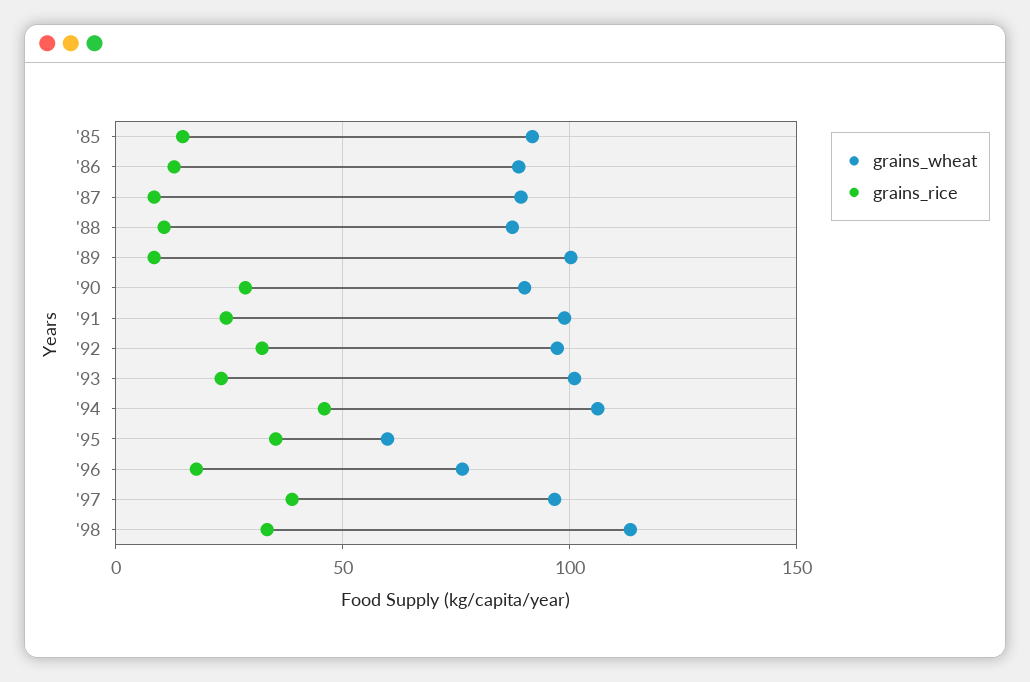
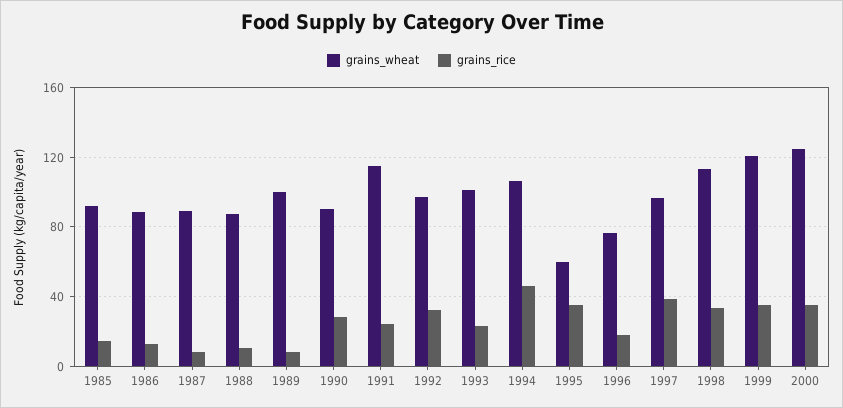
grains_wheat, '91: 100 -> 115
grains_wheat, 1999: none -> 120
grains_rice, 1999: none -> 35
grains_wheat, 2000: none -> 125
grains_rice, 2000: none -> 35

